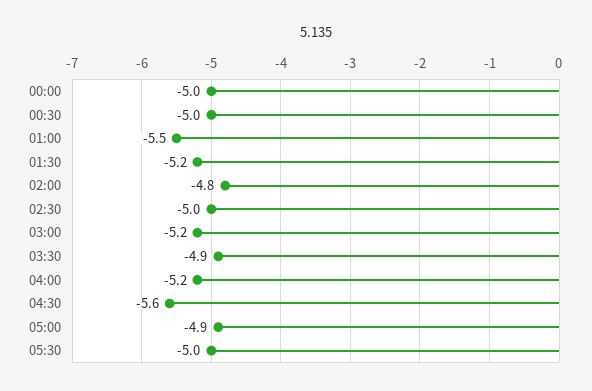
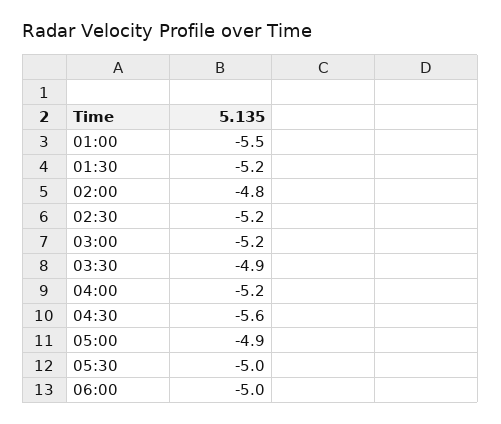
00:00: -5 -> none
00:30: -5 -> none
02:30: -5 -> -5.2
06:00: none -> -5

